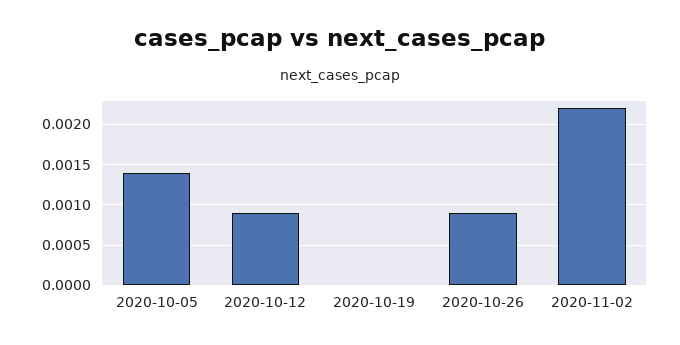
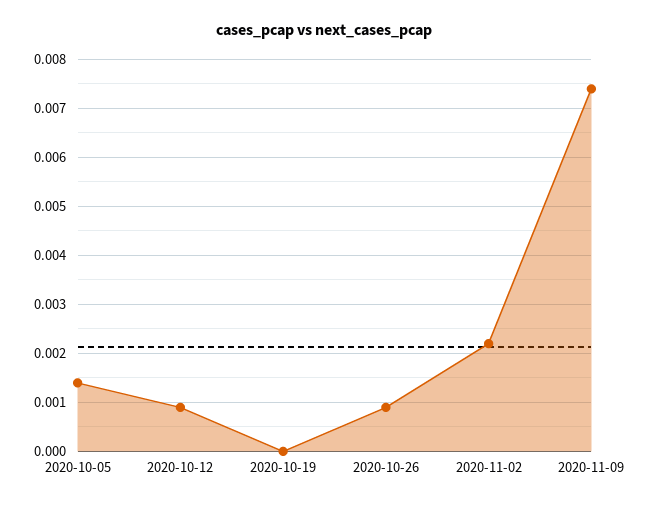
2020-11-09: none -> 0.0075

